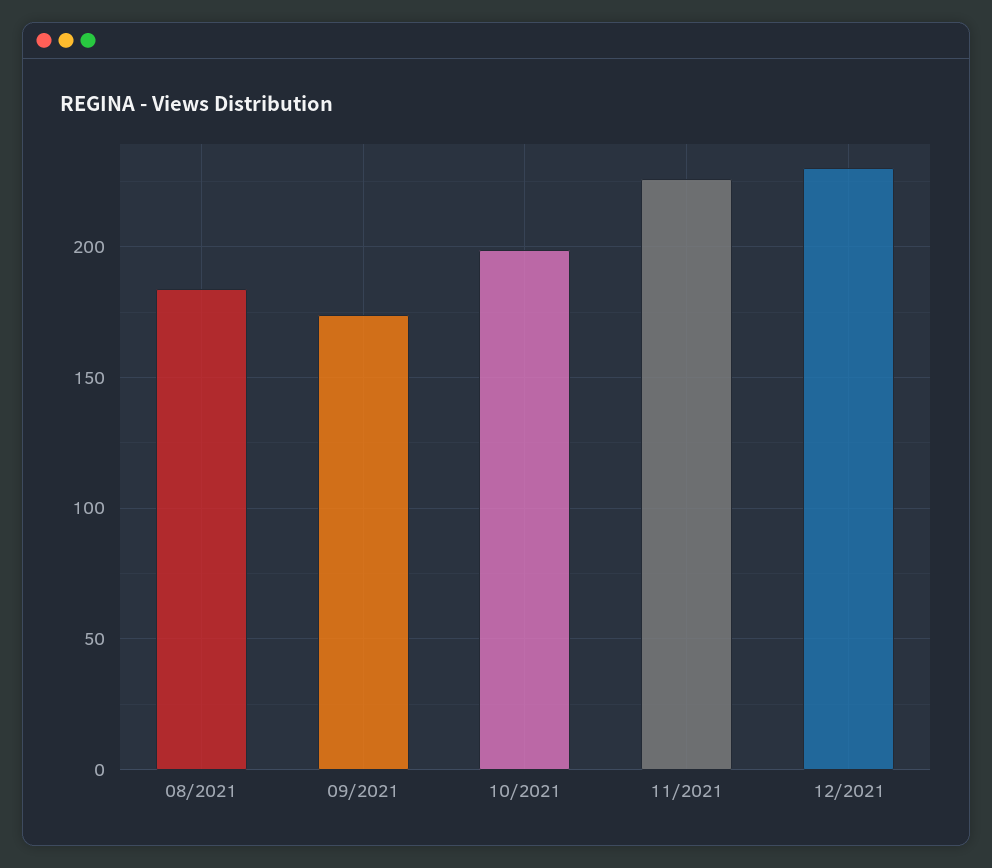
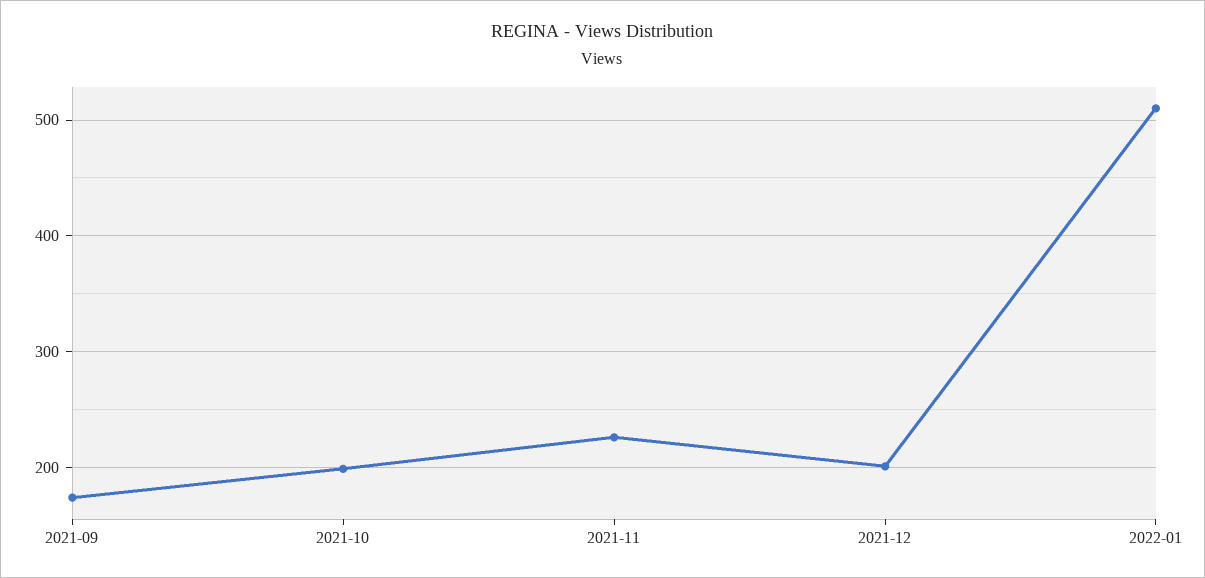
08/2021: 185 -> none
12/2021: 230 -> 200
2022-01: none -> 510

